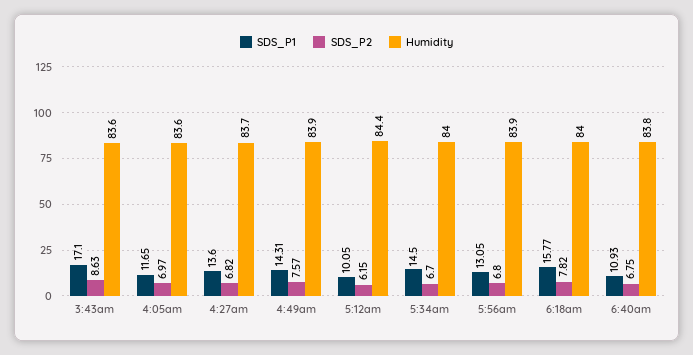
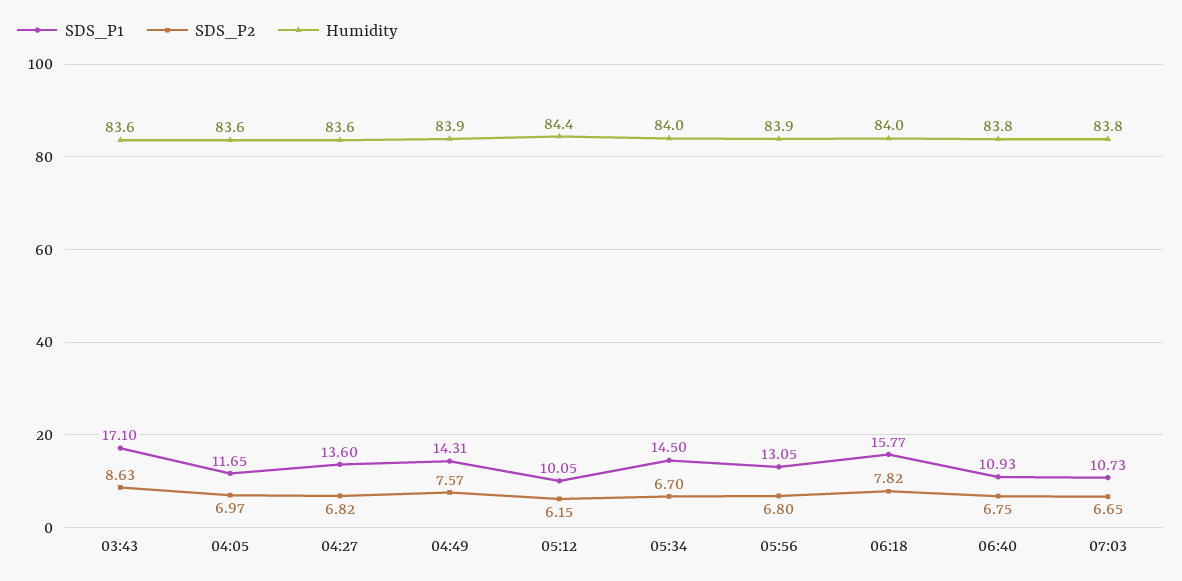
Humidity, 4:27am: 83.7 -> 83.6
SDS_P1, 07:03: none -> 10.73
SDS_P2, 07:03: none -> 6.65
Humidity, 07:03: none -> 83.8

